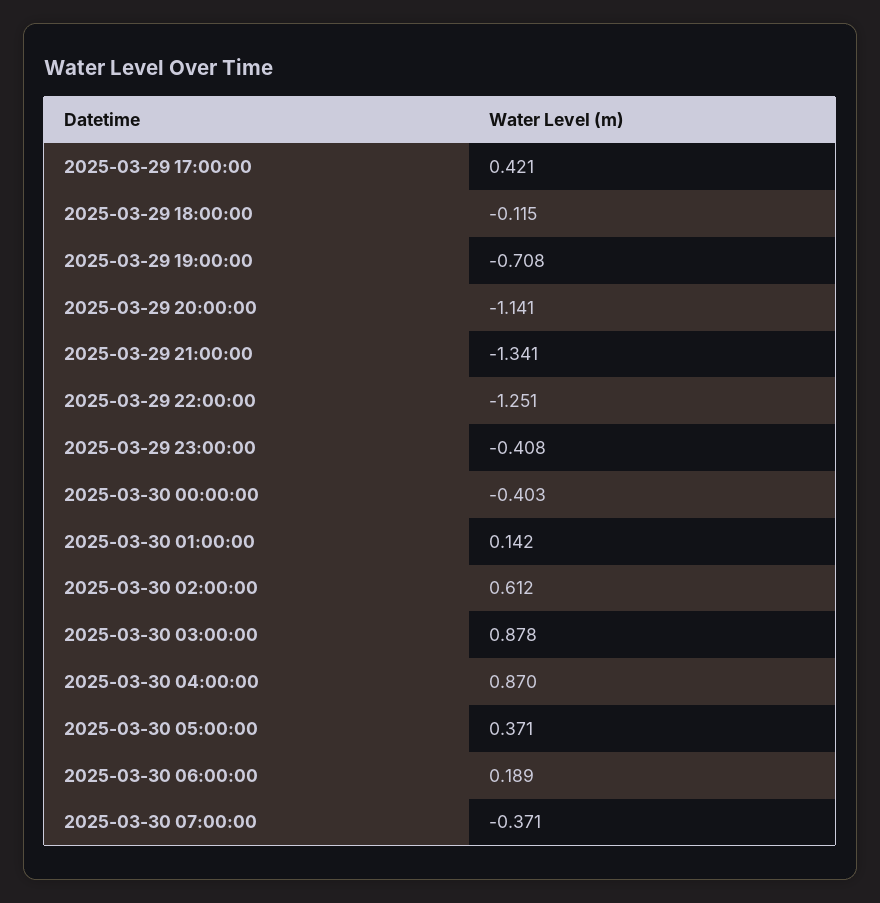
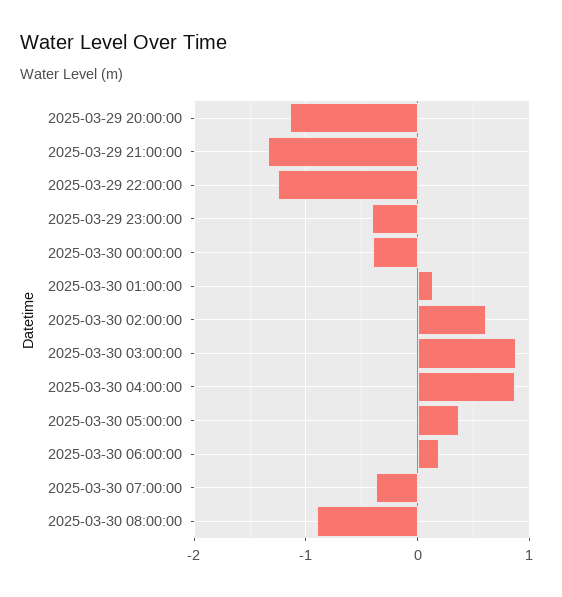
2025-03-29 17:00:00: 0.421 -> none
2025-03-29 18:00:00: -0.115 -> none
2025-03-29 19:00:00: -0.708 -> none
2025-03-30 08:00:00: none -> -0.9

